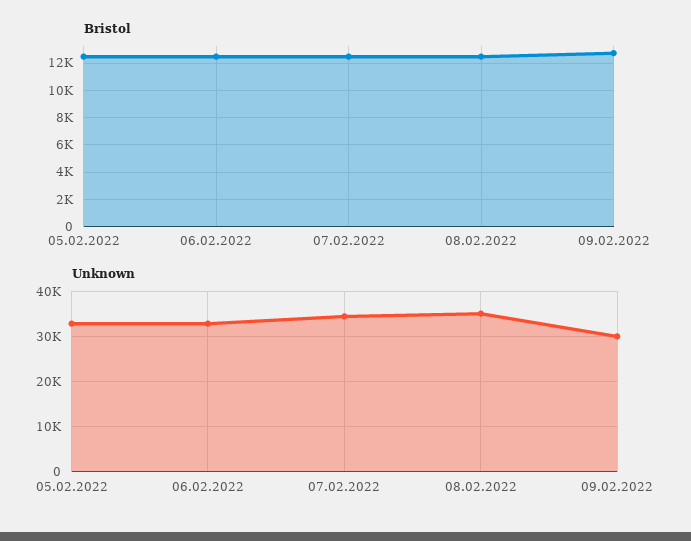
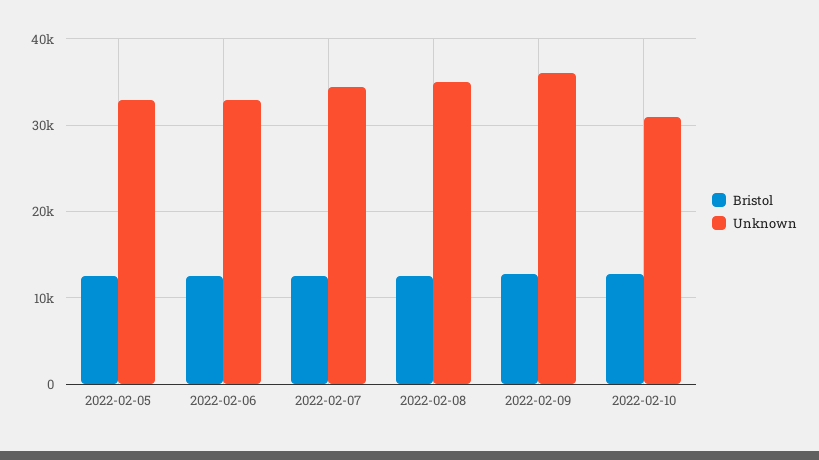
Unknown, 09.02.2022: 30000 -> 36000
Bristol, 2022-02-10: none -> 13000
Unknown, 2022-02-10: none -> 31000

